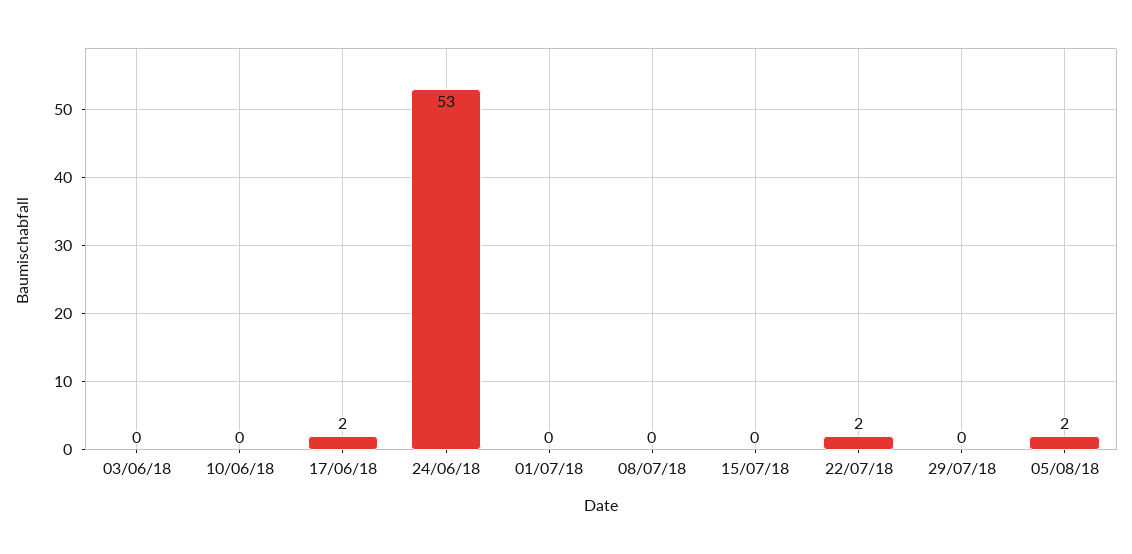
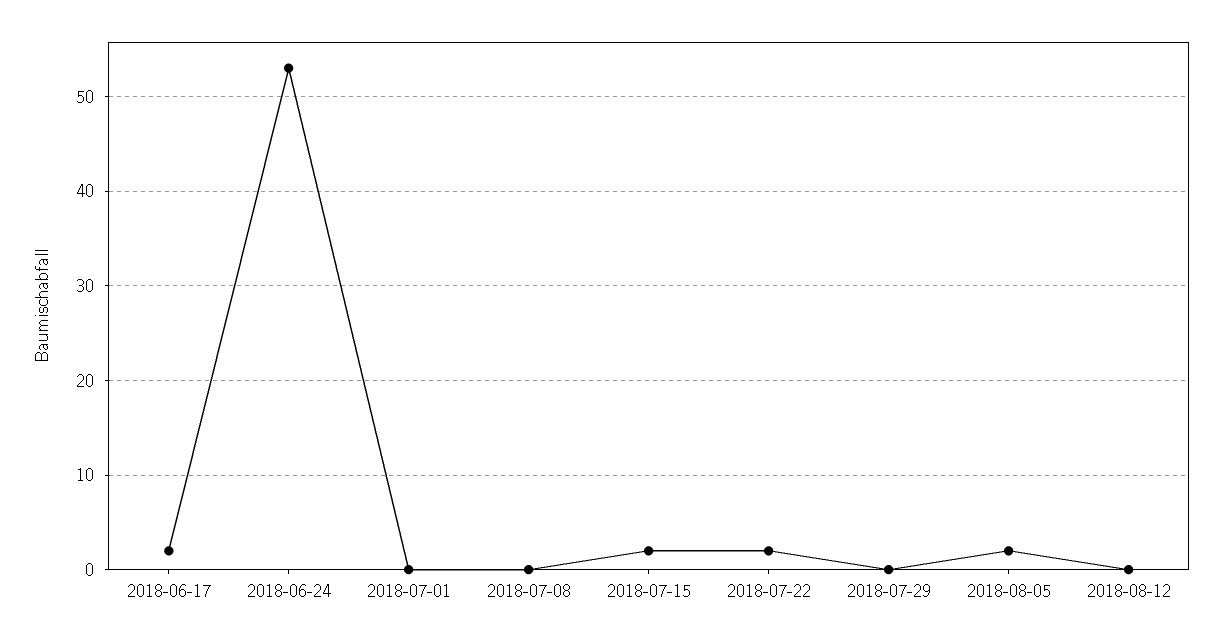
03/06/18: 0 -> none
10/06/18: 0 -> none
15/07/18: 0 -> 2
2018-08-12: none -> 0

